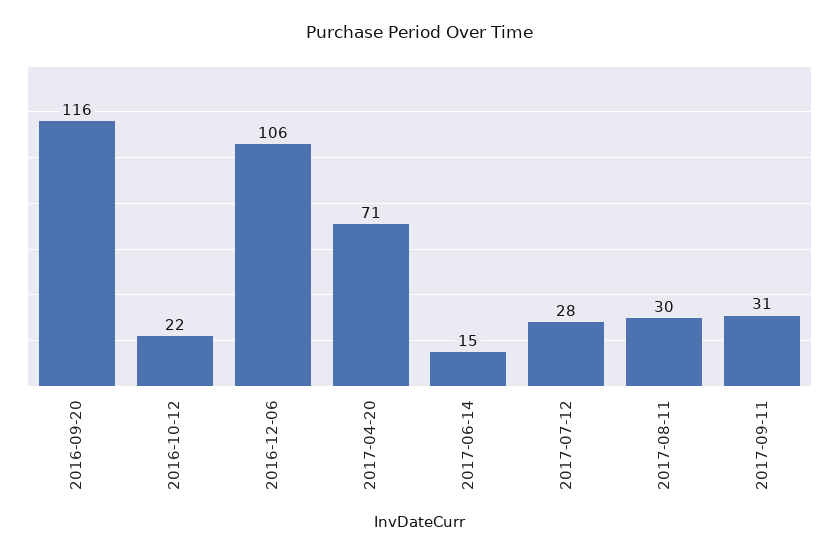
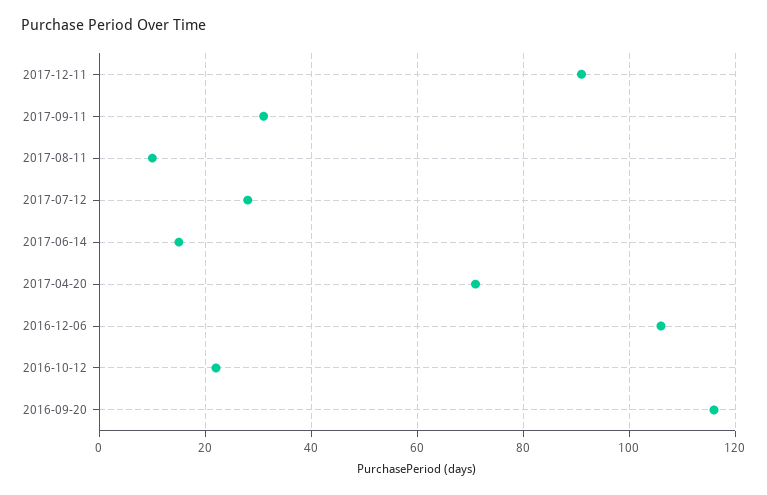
2017-08-11: 30 -> 10
2017-12-11: none -> 90

